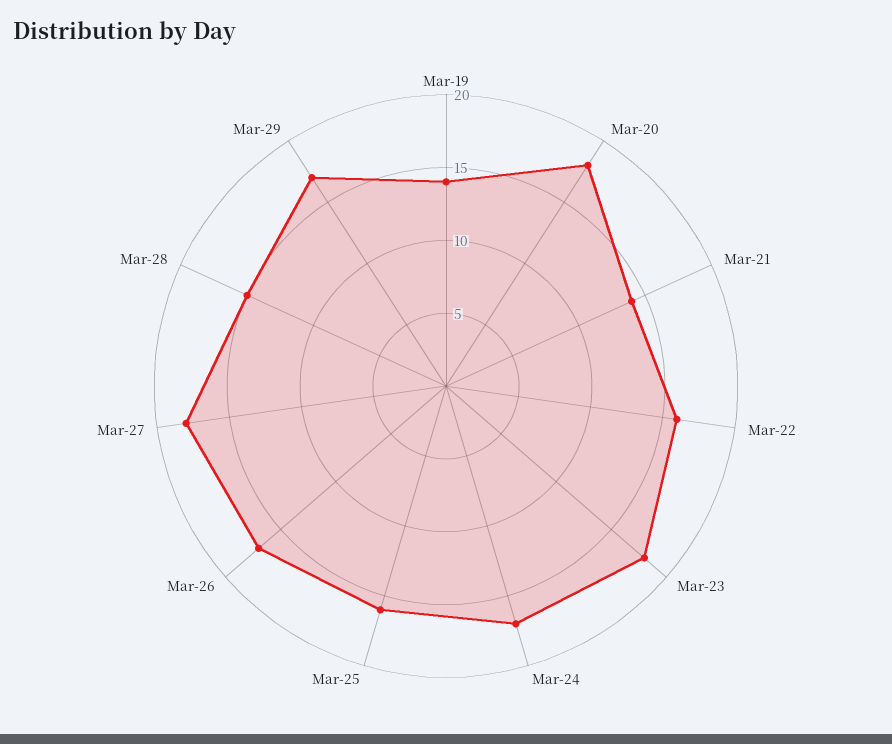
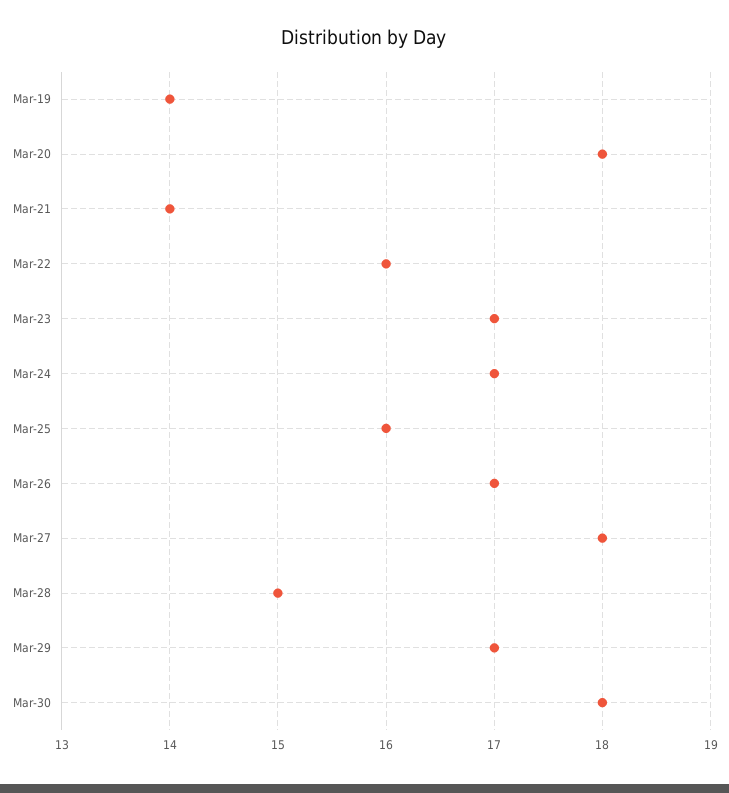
Mar-23: 18 -> 17
Mar-30: none -> 18

